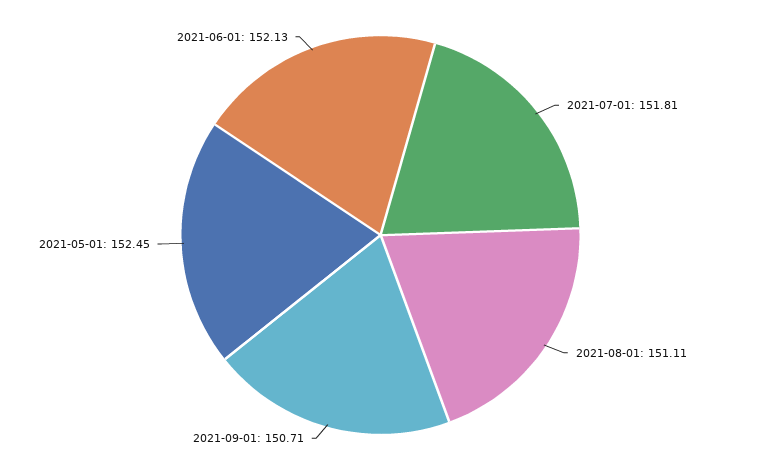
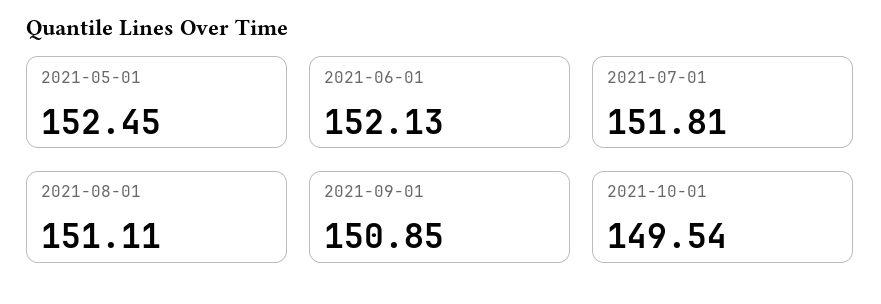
2021-09-01: 150.71 -> 150.85
2021-10-01: none -> 149.54

